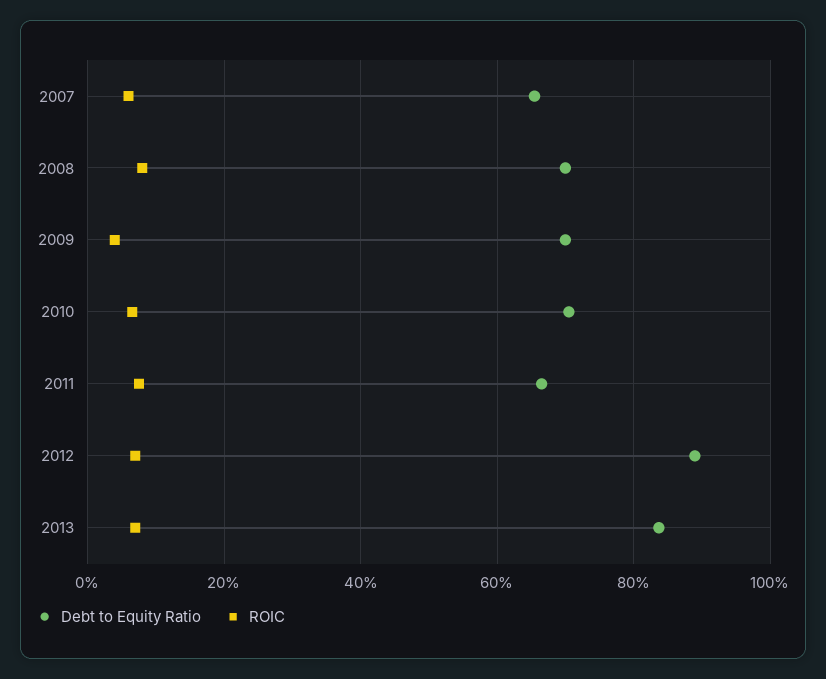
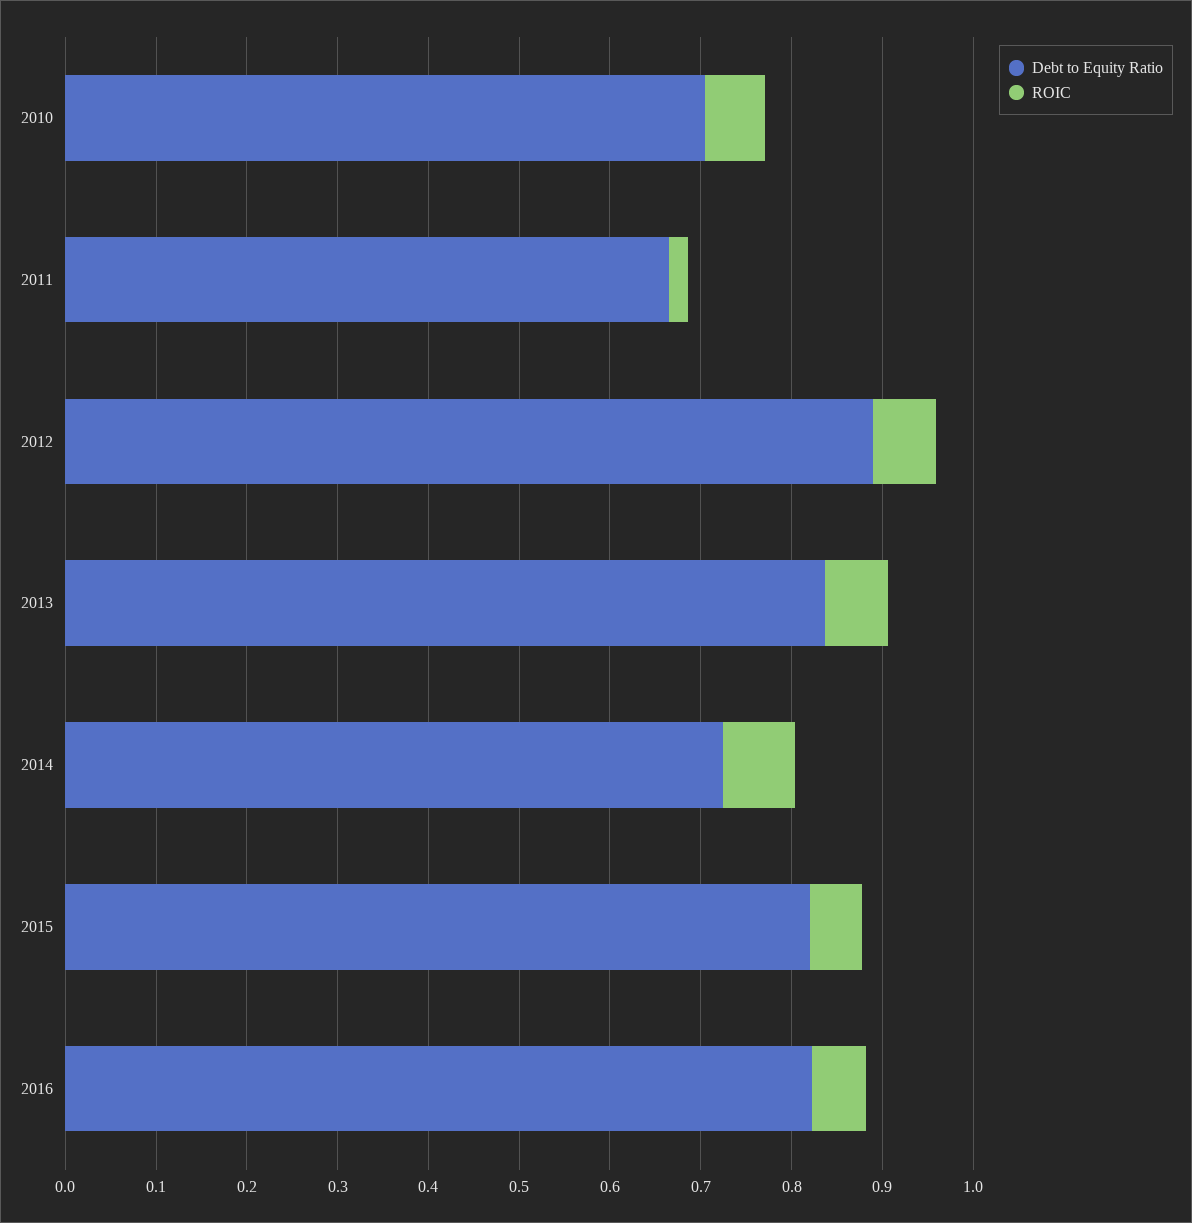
Debt to Equity Ratio, 2007: 0.66 -> none
ROIC, 2007: 0.06 -> none
Debt to Equity Ratio, 2008: 0.7 -> none
ROIC, 2008: 0.08 -> none
Debt to Equity Ratio, 2009: 0.7 -> none
ROIC, 2009: 0.04 -> none
ROIC, 2011: 0.08 -> 0.02
Debt to Equity Ratio, 2014: none -> 0.72
ROIC, 2014: none -> 0.08
Debt to Equity Ratio, 2015: none -> 0.82
ROIC, 2015: none -> 0.06
Debt to Equity Ratio, 2016: none -> 0.82
ROIC, 2016: none -> 0.06

